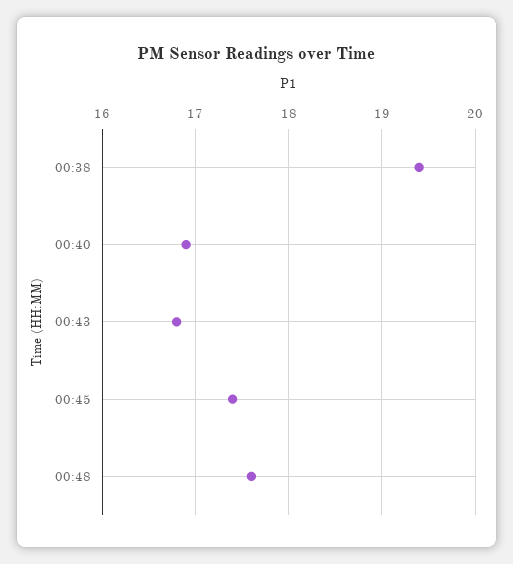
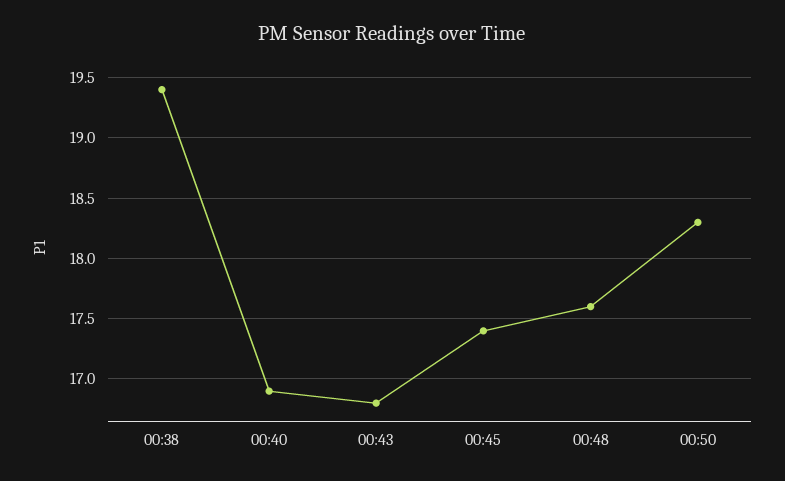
00:50: none -> 18.3

